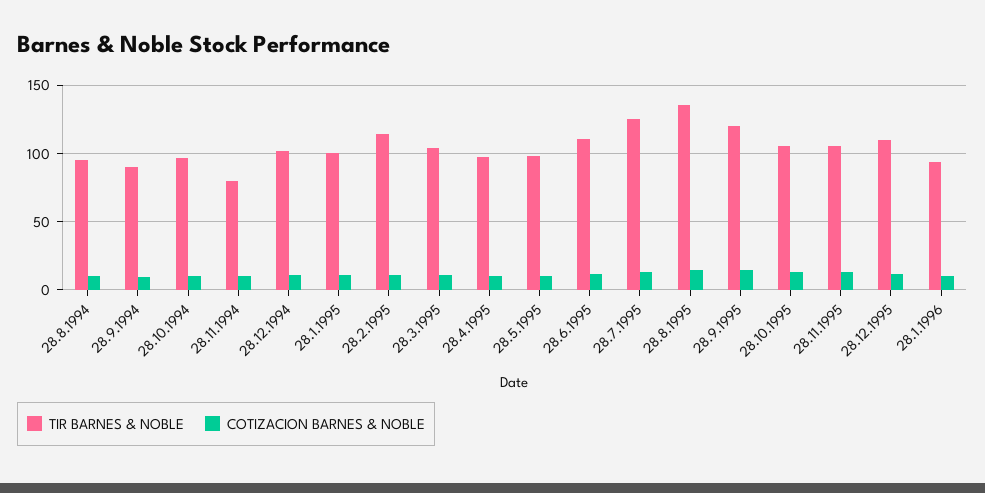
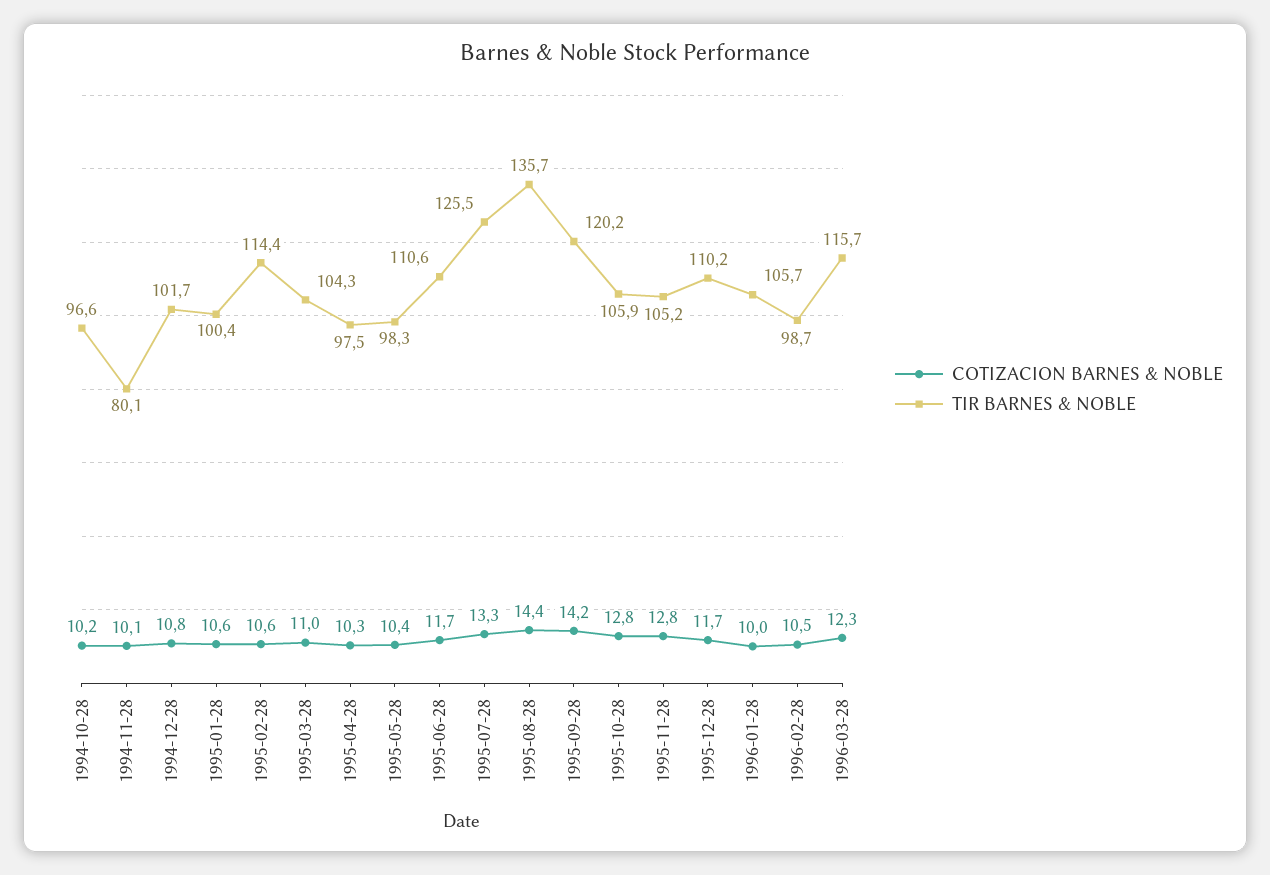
TIR BARNES & NOBLE, 28.8.1994: 95 -> none
COTIZACION BARNES & NOBLE, 28.8.1994: 10 -> none
TIR BARNES & NOBLE, 28.9.1994: 90 -> none
COTIZACION BARNES & NOBLE, 28.9.1994: 10 -> none
TIR BARNES & NOBLE, 28.1.1996: 95 -> 105.7
COTIZACION BARNES & NOBLE, 1996-02-28: none -> 10.5
TIR BARNES & NOBLE, 1996-02-28: none -> 98.7
COTIZACION BARNES & NOBLE, 1996-03-28: none -> 12.3
TIR BARNES & NOBLE, 1996-03-28: none -> 115.7

